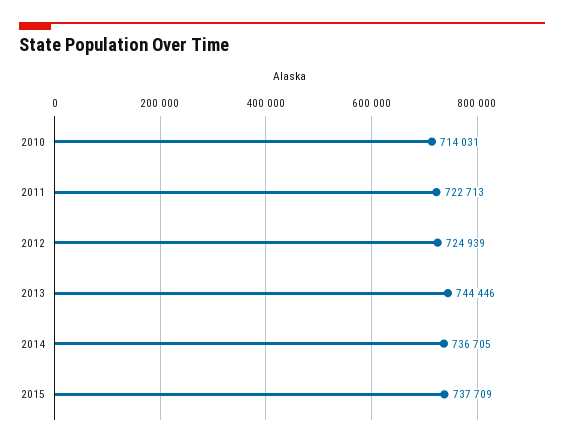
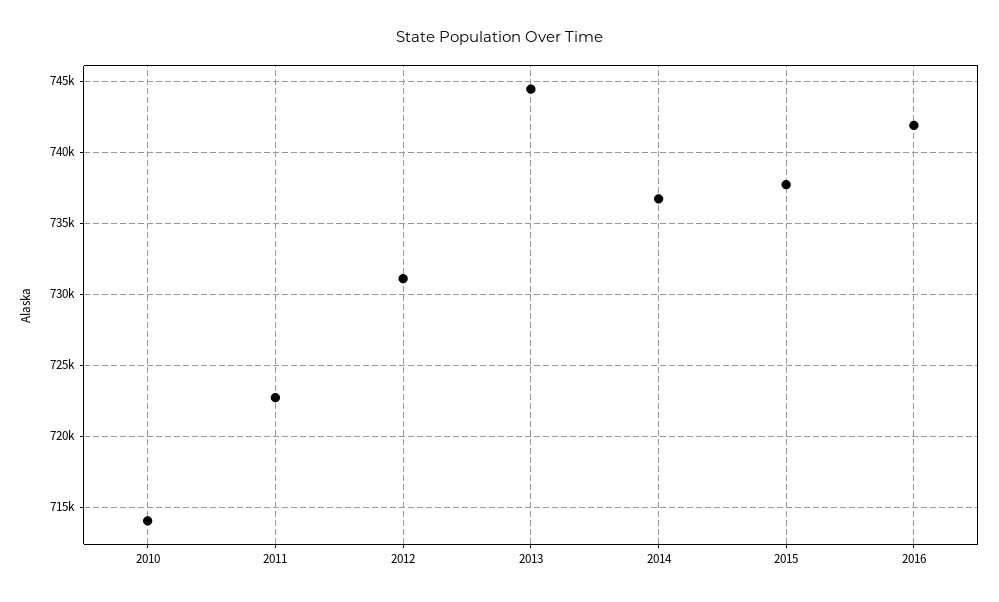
2012: 724939 -> 731000
2016: none -> 742000

